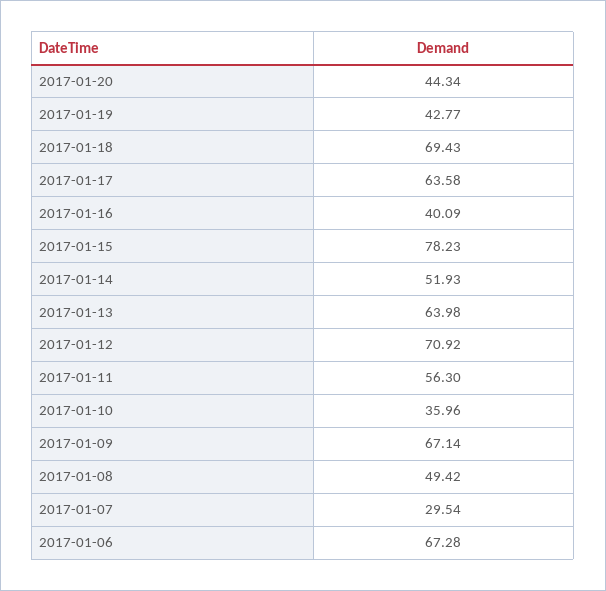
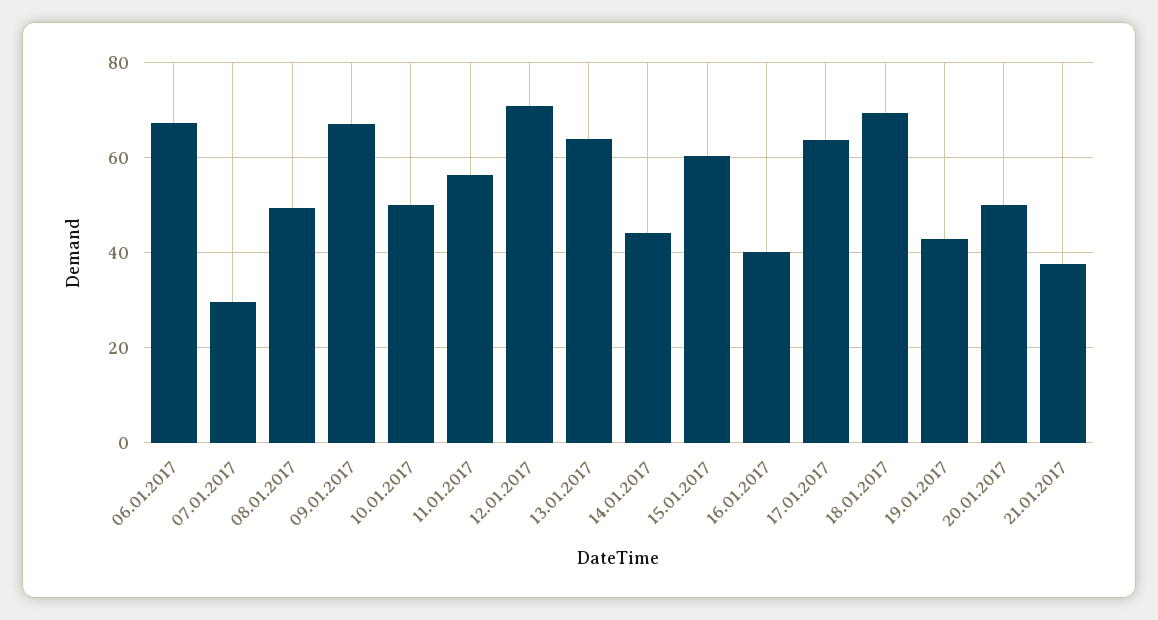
2017-01-20: 44.34 -> 50
2017-01-15: 78.23 -> 60
2017-01-14: 51.93 -> 44
2017-01-10: 35.96 -> 50
21.01.2017: none -> 38

